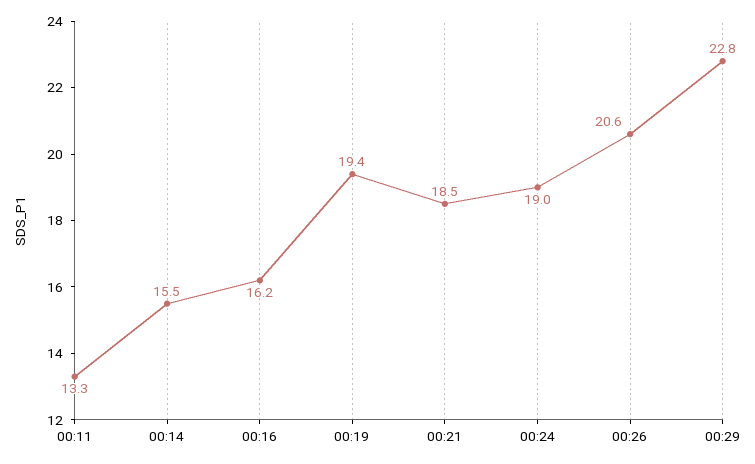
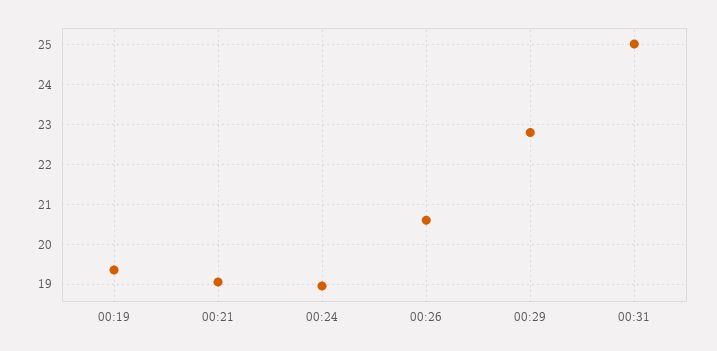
00:11: 13.3 -> none
00:14: 15.5 -> none
00:16: 16.2 -> none
00:21: 18.5 -> 19
00:31: none -> 25

